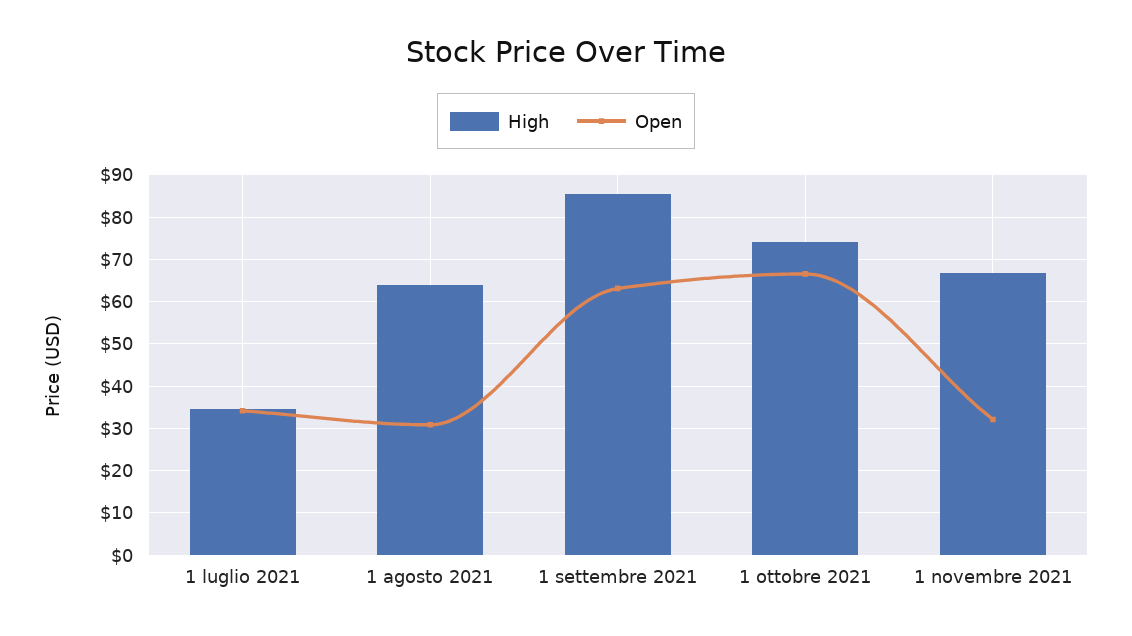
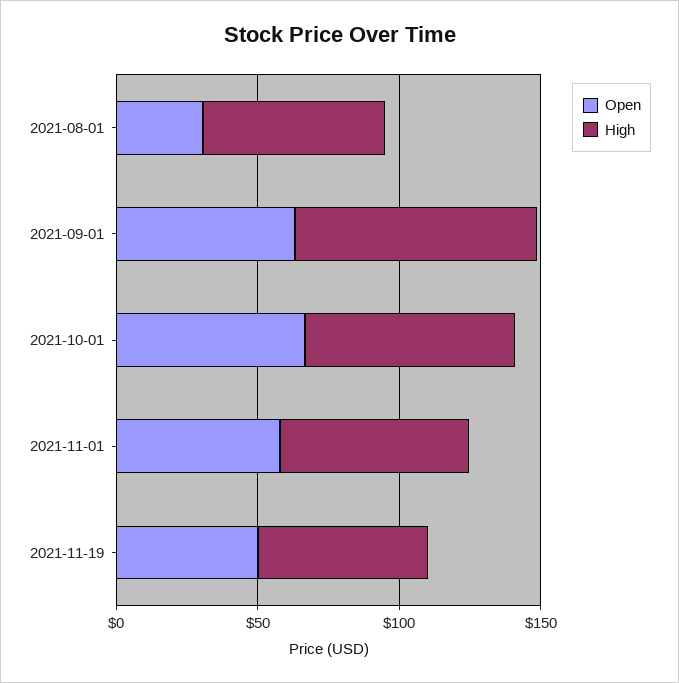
High, 1 luglio 2021: 34 -> none
Open, 1 luglio 2021: 34 -> none
Open, 1 novembre 2021: 32 -> 60
Open, 2021-11-19: none -> 50
High, 2021-11-19: none -> 60

